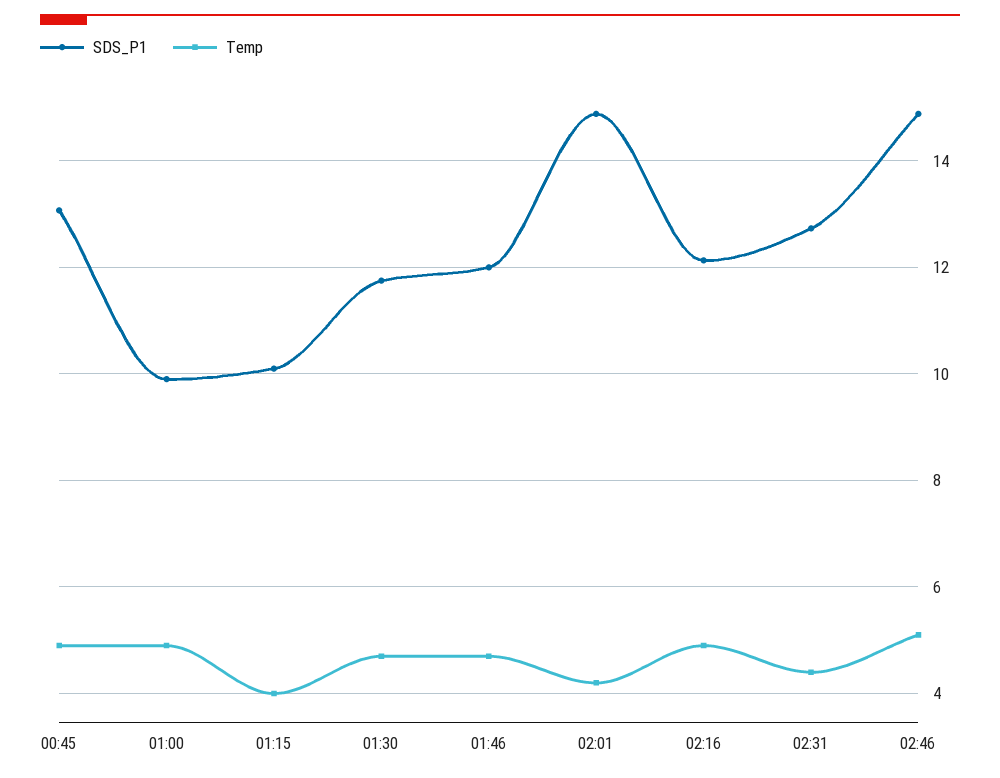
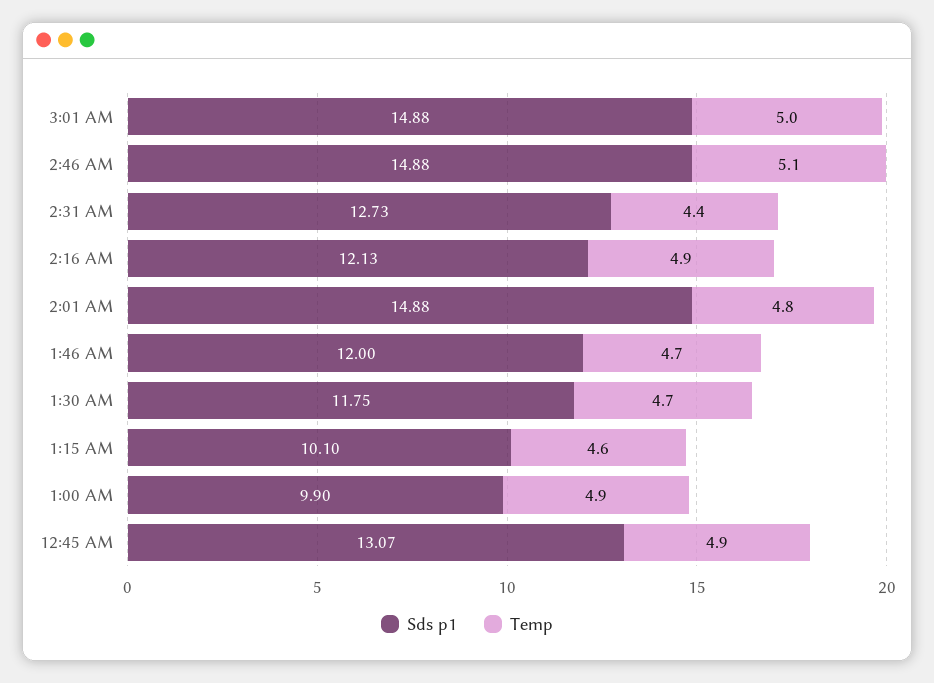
Temp, 01:15: 4 -> 4.6
Temp, 02:01: 4.2 -> 4.8
SDS_P1, 3:01 AM: none -> 14.88
Temp, 3:01 AM: none -> 5

